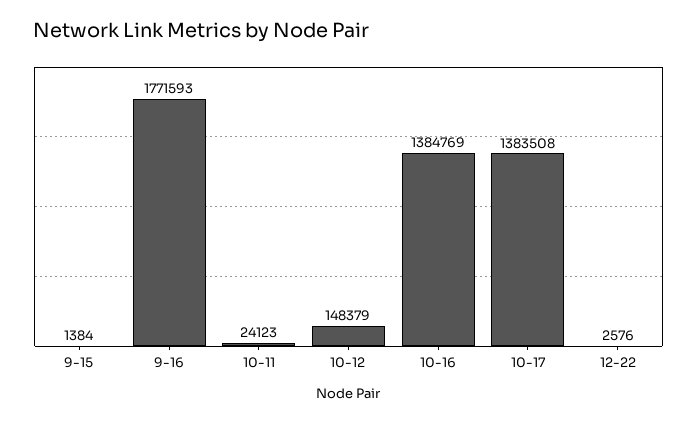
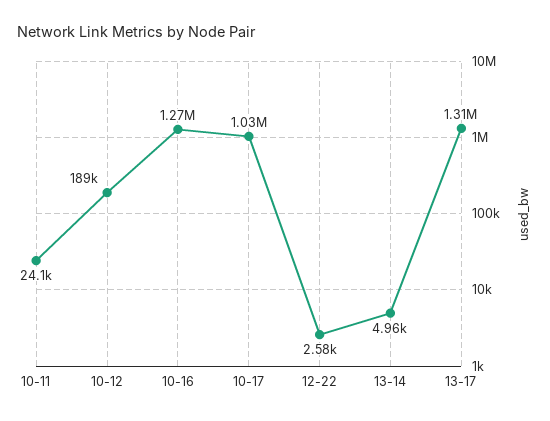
9-15: 1384 -> none
9-16: 1771593 -> none
10-12: 148379 -> 189000
10-16: 1384769 -> 1270000
10-17: 1383508 -> 1030000
13-14: none -> 4960
13-17: none -> 1310000

